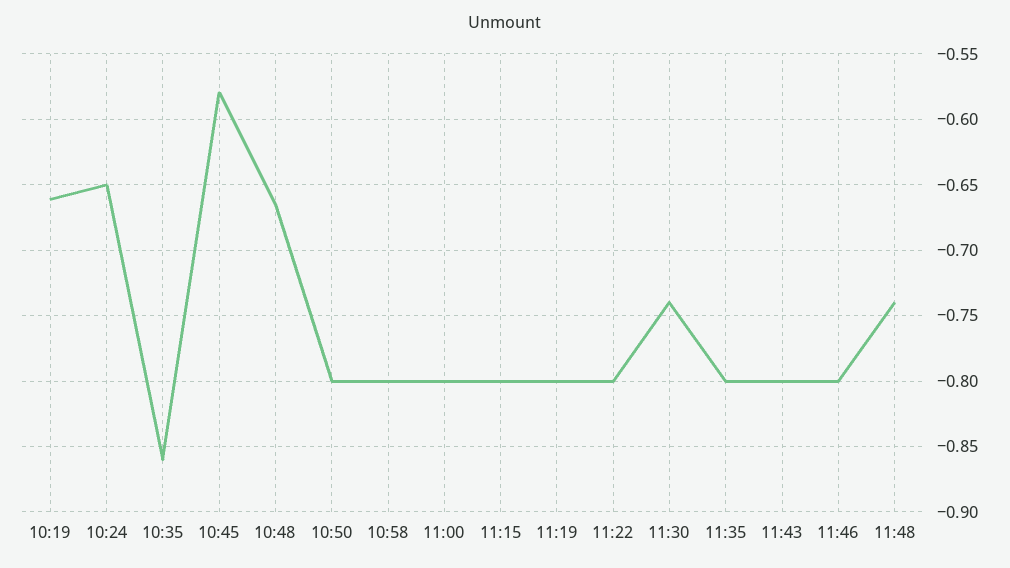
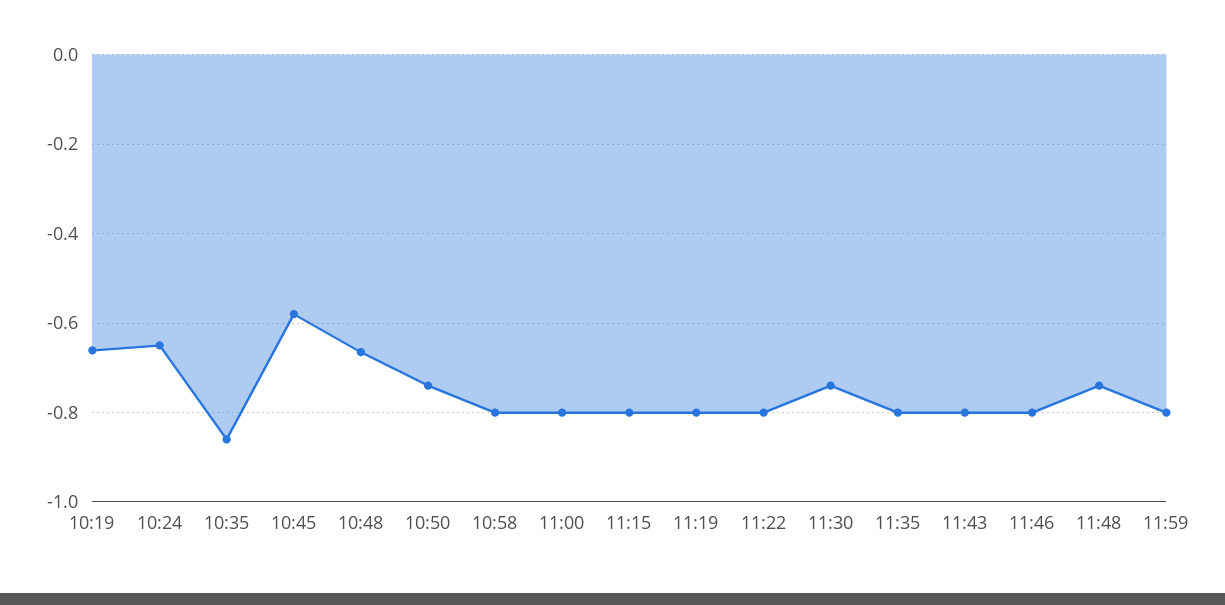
10:50: -0.8 -> -0.74
11:59: none -> -0.8

